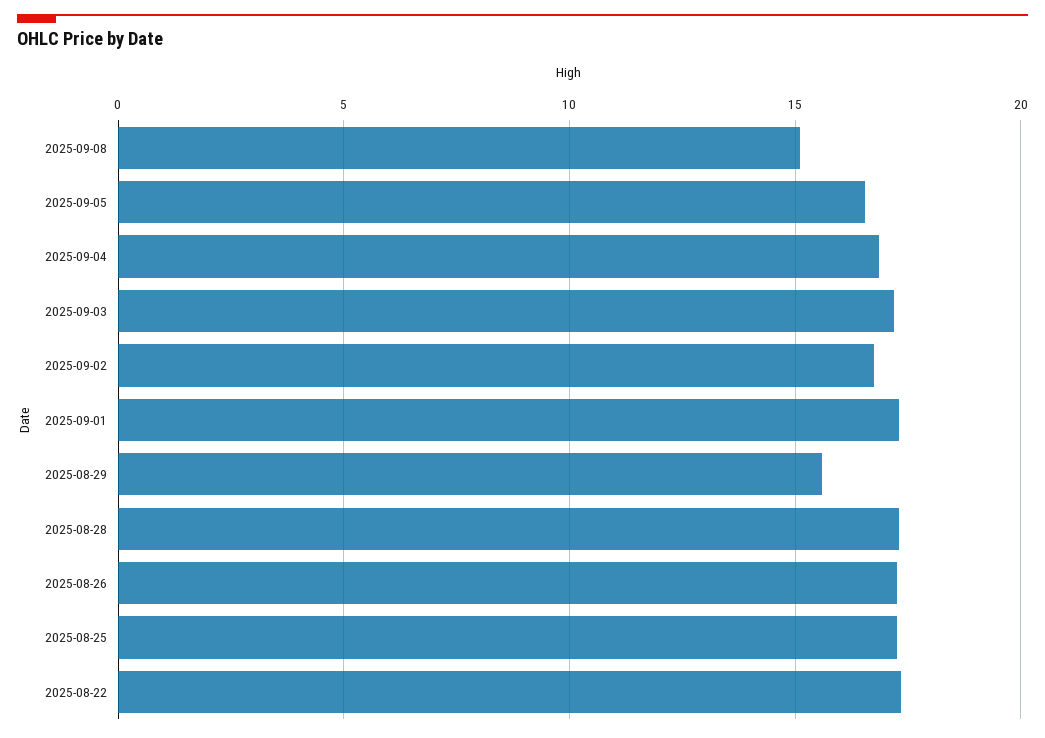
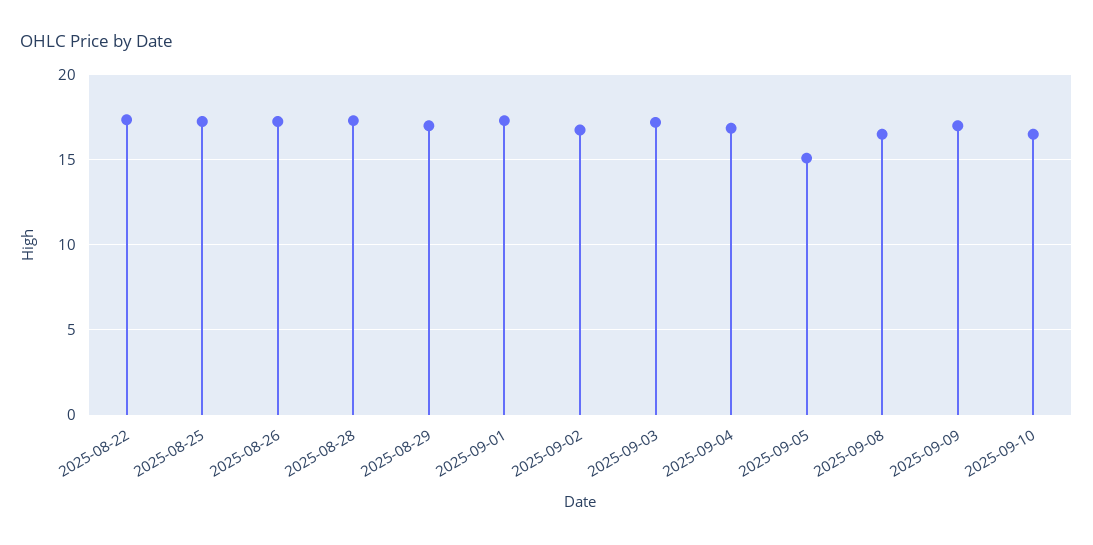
2025-09-08: 15 -> 16.5
2025-09-05: 16.5 -> 15
2025-08-29: 15.5 -> 17
2025-09-09: none -> 17
2025-09-10: none -> 16.5

